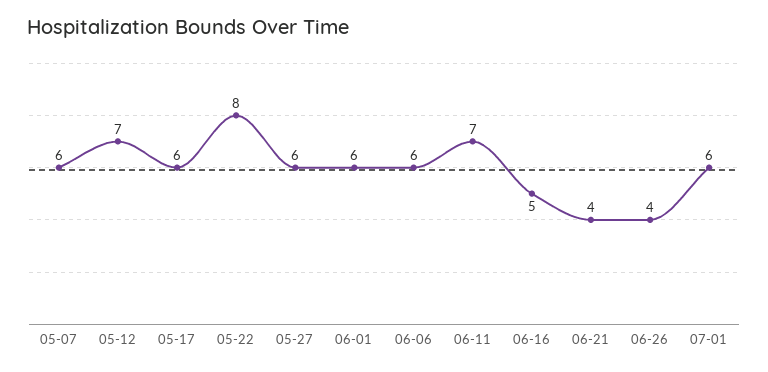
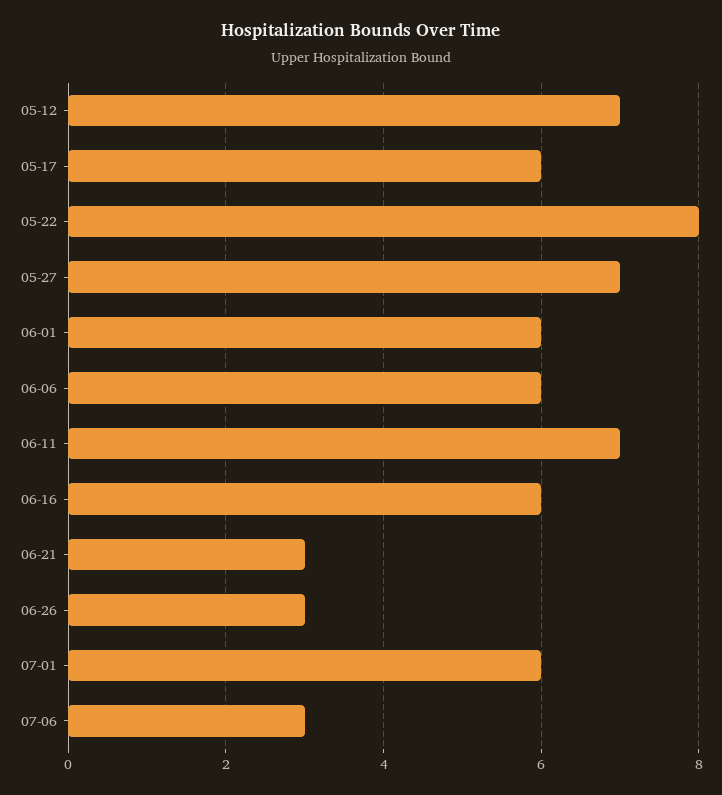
05-07: 6 -> none
05-27: 6 -> 7
06-16: 5 -> 6
06-21: 4 -> 3
06-26: 4 -> 3
07-06: none -> 3

